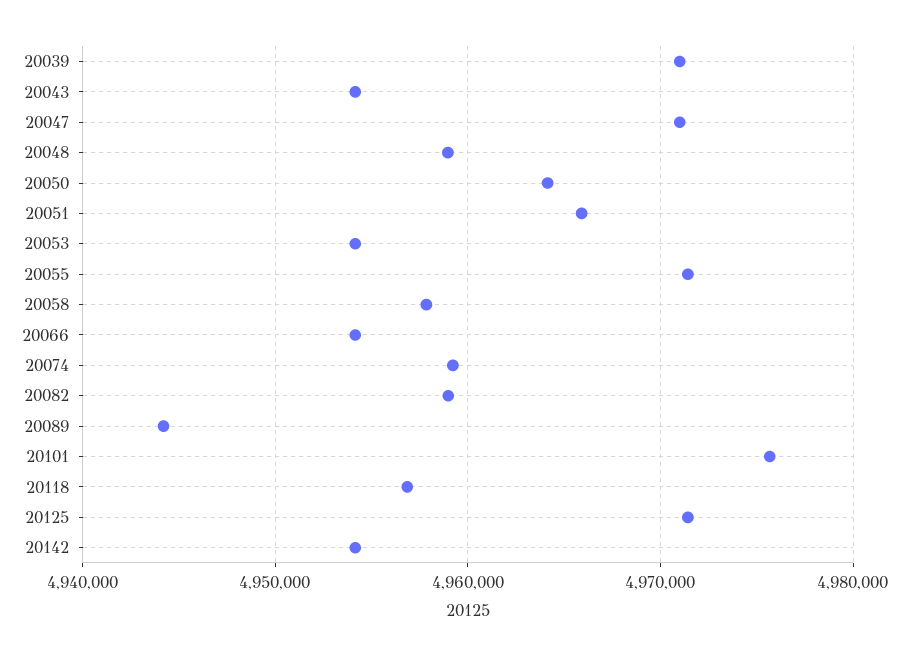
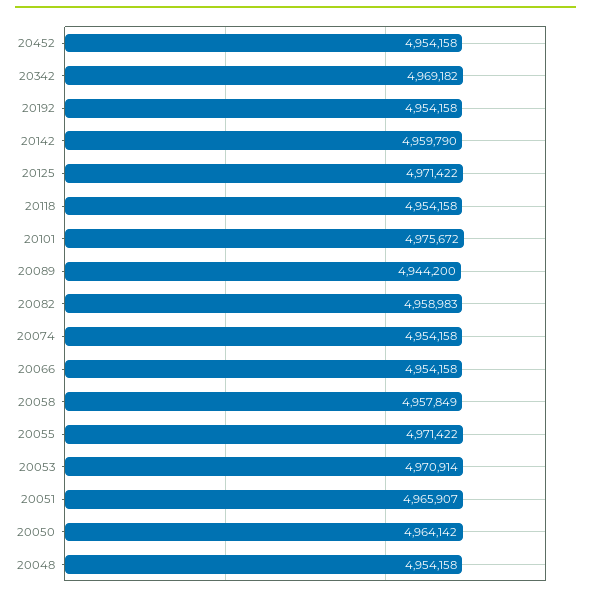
20039: 4971000 -> none
20043: 4954000 -> none
20047: 4971000 -> none
20048: 4959000 -> 4954158
20053: 4954000 -> 4970914
20074: 4959000 -> 4954158
20118: 4957000 -> 4954158
20142: 4954000 -> 4959790
20452: none -> 4954158
20342: none -> 4969182
20192: none -> 4954158

